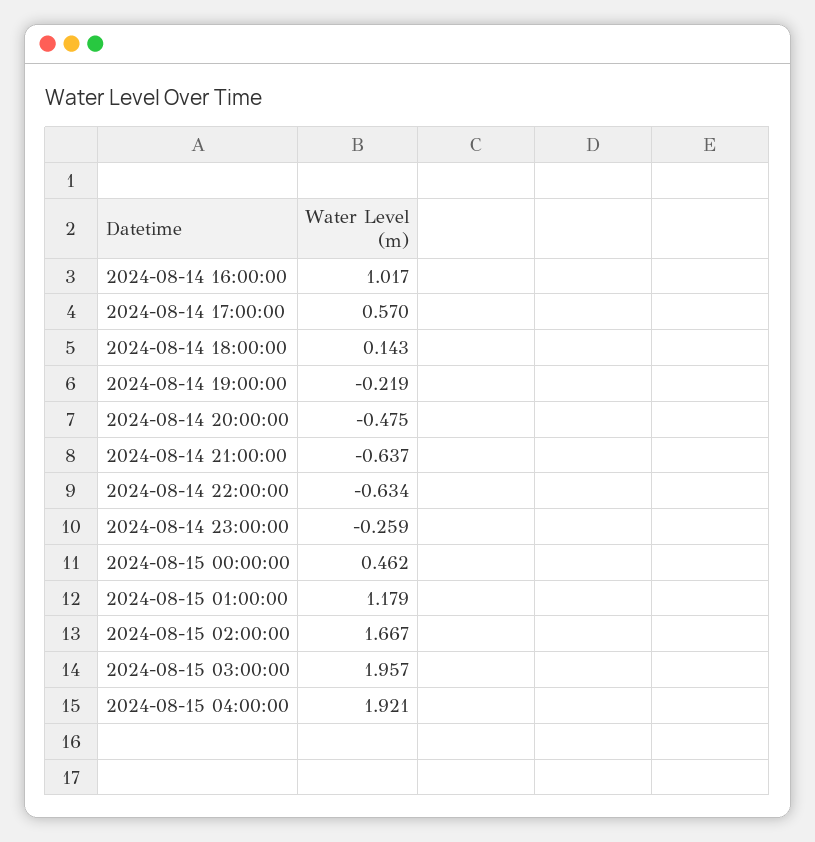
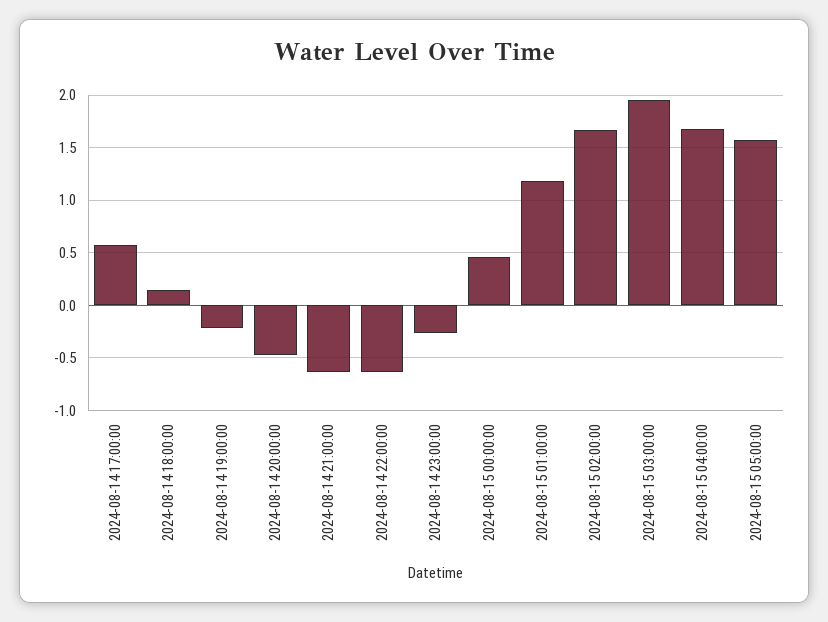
2024-08-14 16:00:00: 1.017 -> none
2024-08-15 04:00:00: 1.921 -> 1.7
2024-08-15 05:00:00: none -> 1.6

